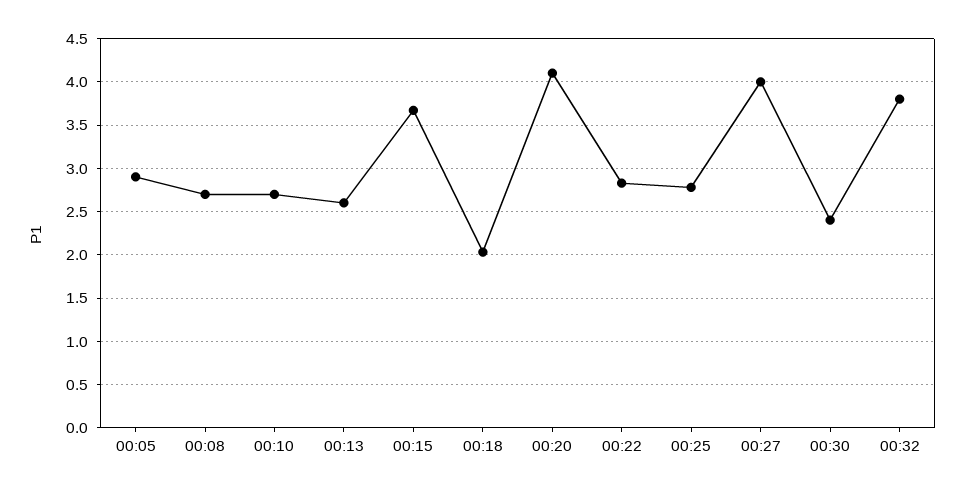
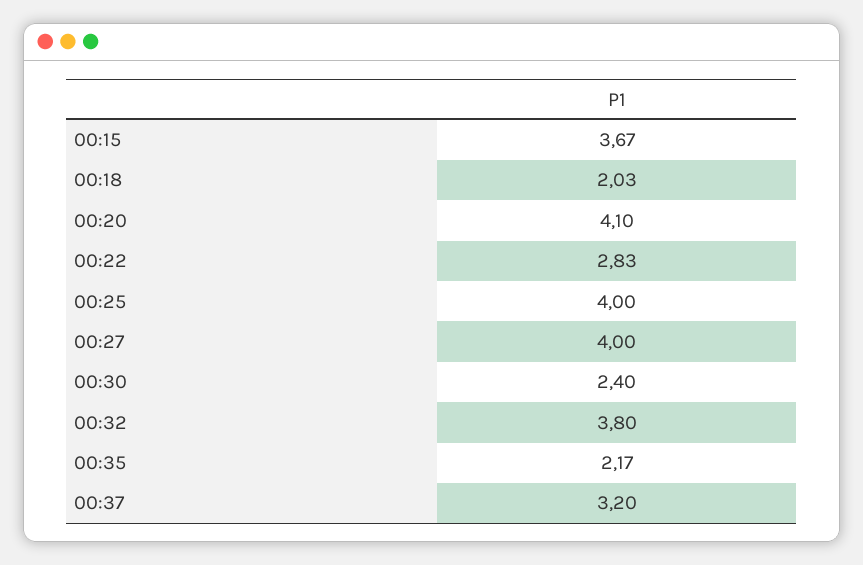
00:05: 2.9 -> none
00:08: 2.7 -> none
00:10: 2.7 -> none
00:13: 2.6 -> none
00:25: 2.8 -> 4
00:35: none -> 2.17
00:37: none -> 3.2

